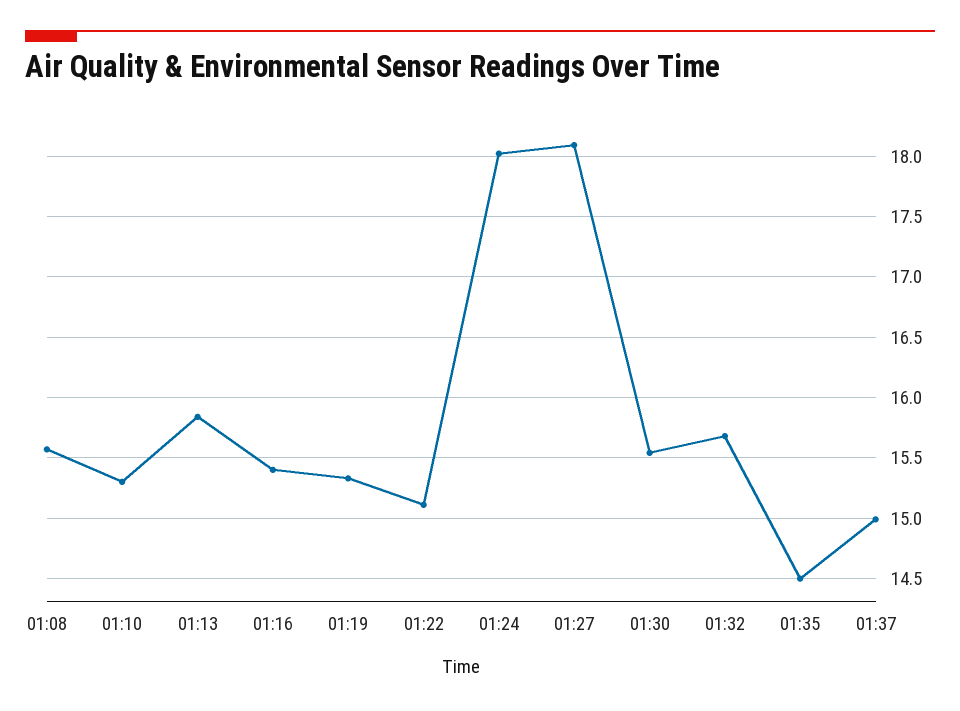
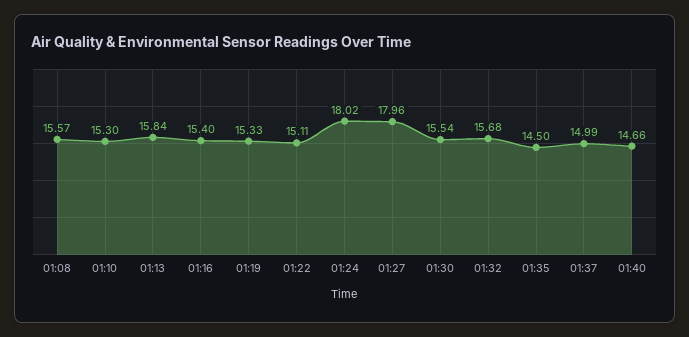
01:27: 18.1 -> 17.96
01:40: none -> 14.66

